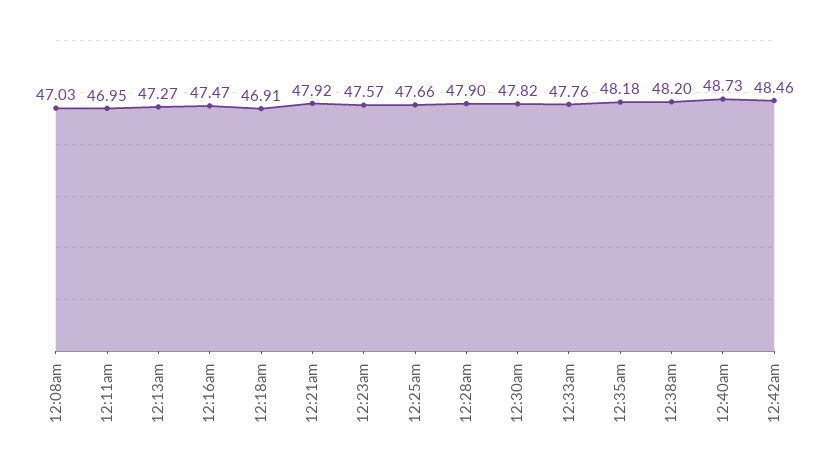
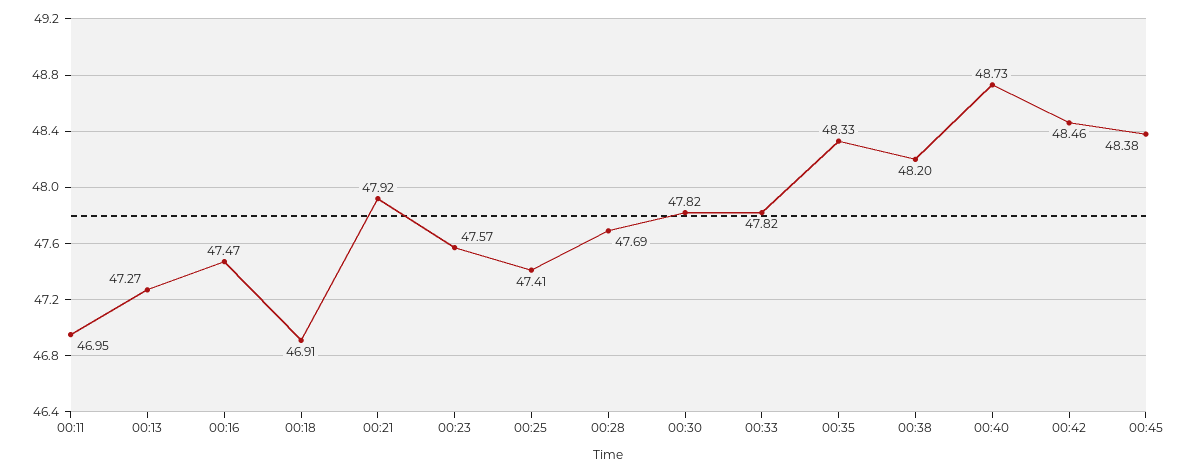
12:08am: 47.03 -> none
12:25am: 47.66 -> 47.41
12:28am: 47.9 -> 47.69
12:33am: 47.76 -> 47.82
12:35am: 48.18 -> 48.33
00:45: none -> 48.38

